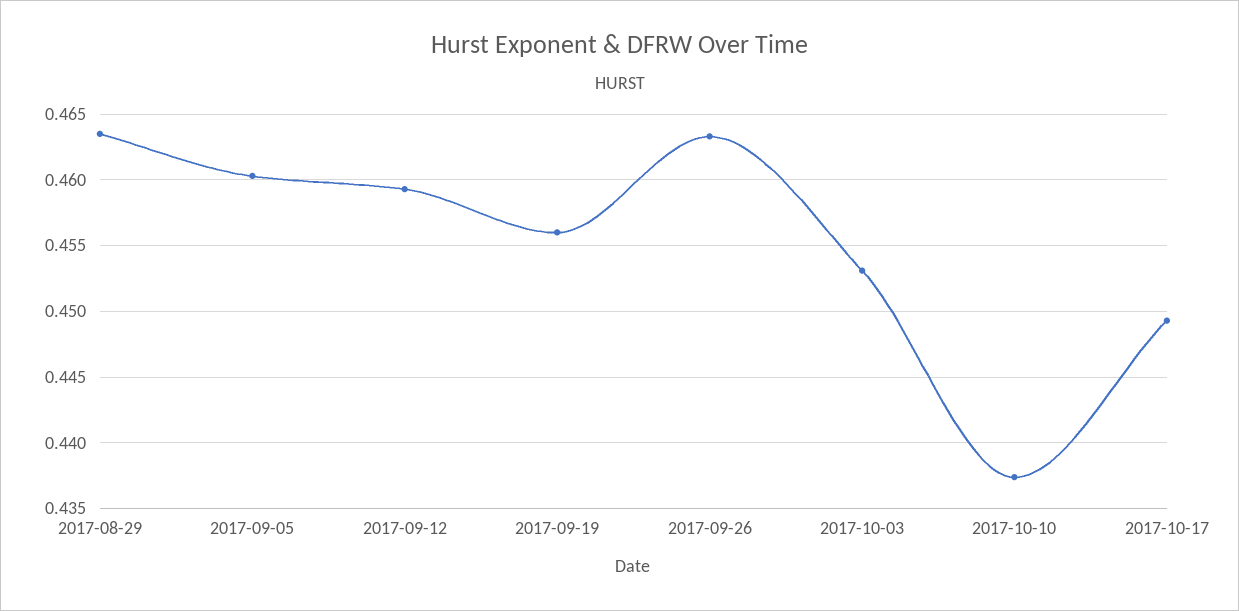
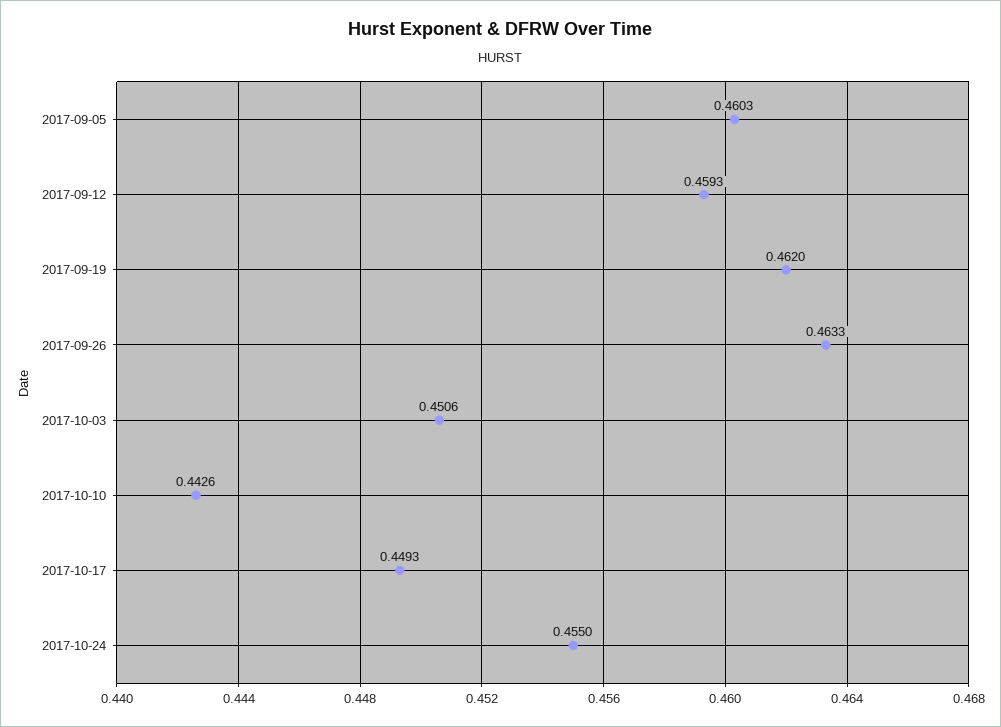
2017-08-29: 0.4635 -> none
2017-09-19: 0.456 -> 0.462
2017-10-03: 0.453 -> 0.4506
2017-10-10: 0.4375 -> 0.4426
2017-10-24: none -> 0.455

